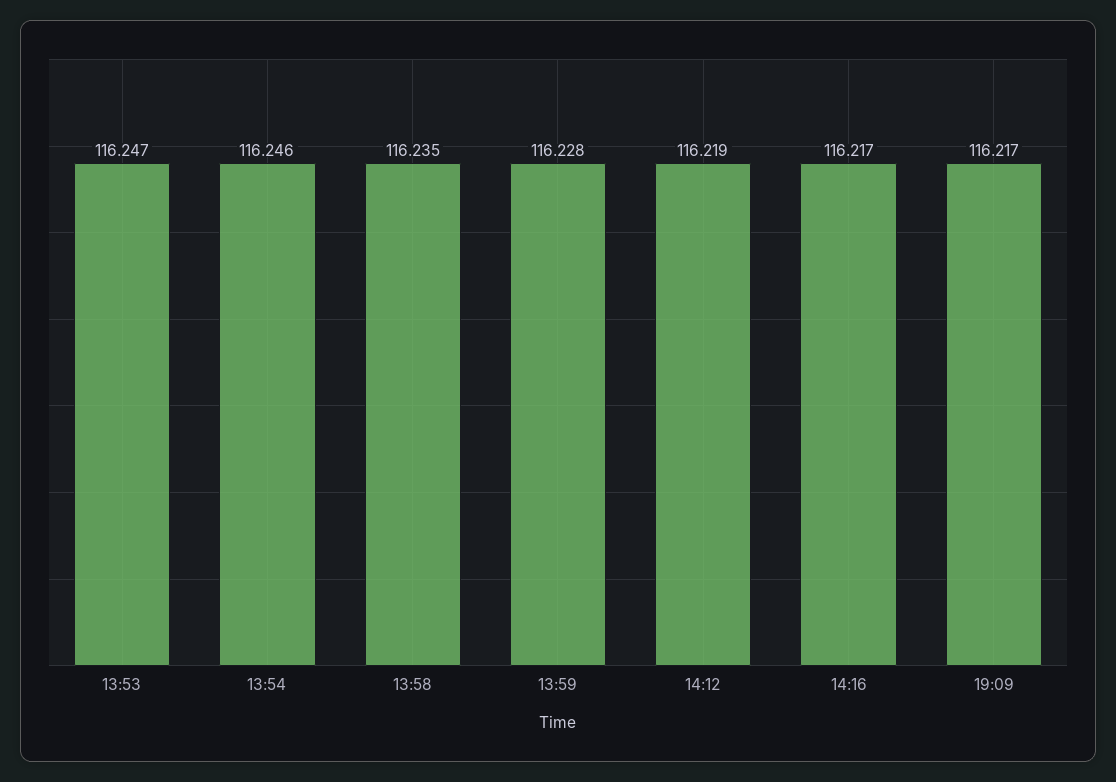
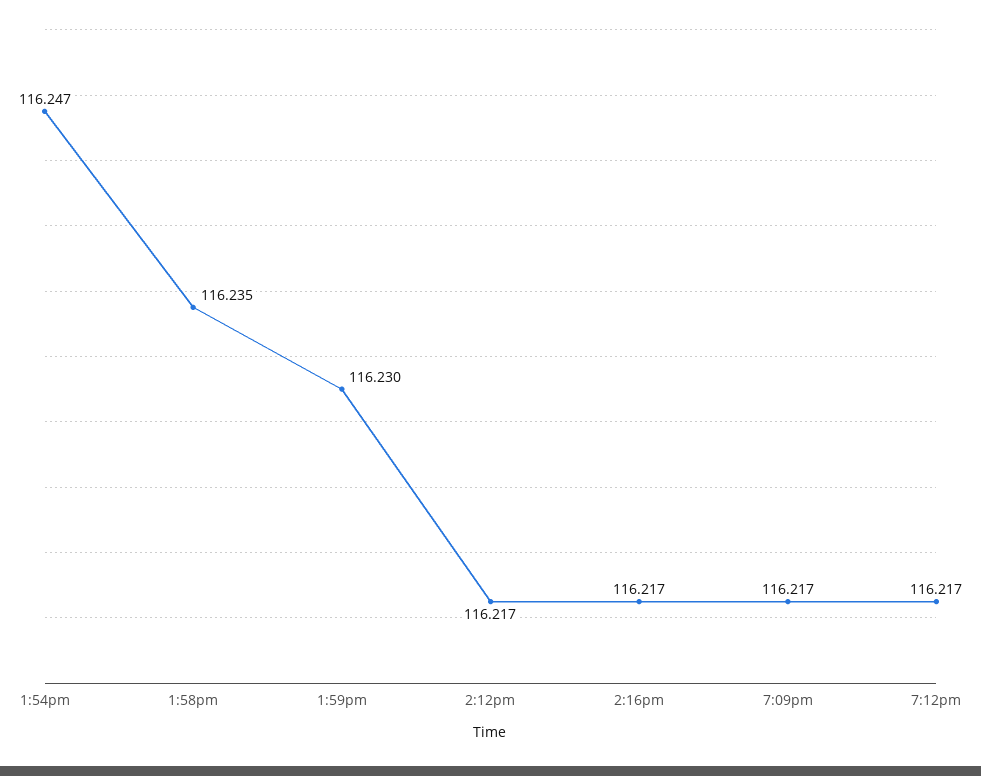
13:53: 116.247 -> none
13:54: 116.246 -> 116.247
13:59: 116.228 -> 116.23
14:12: 116.219 -> 116.217
7:12pm: none -> 116.217

